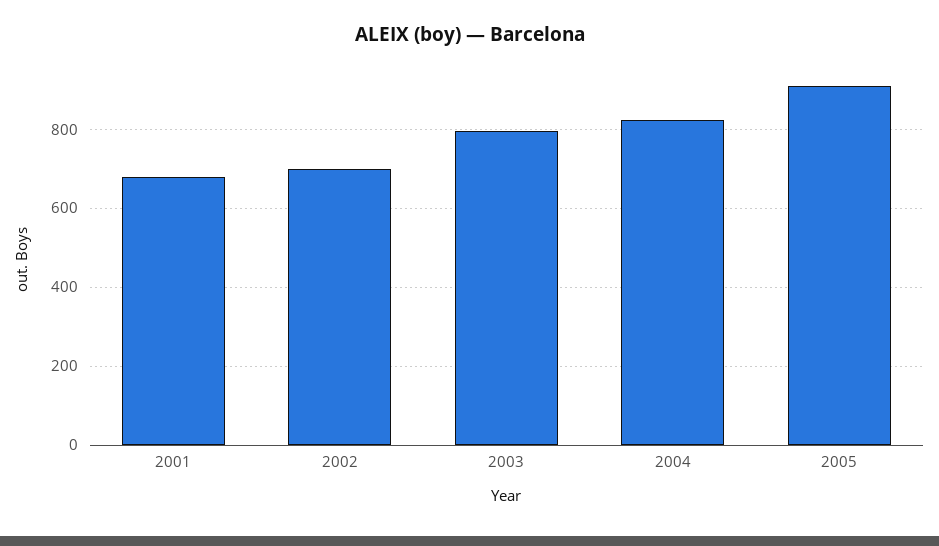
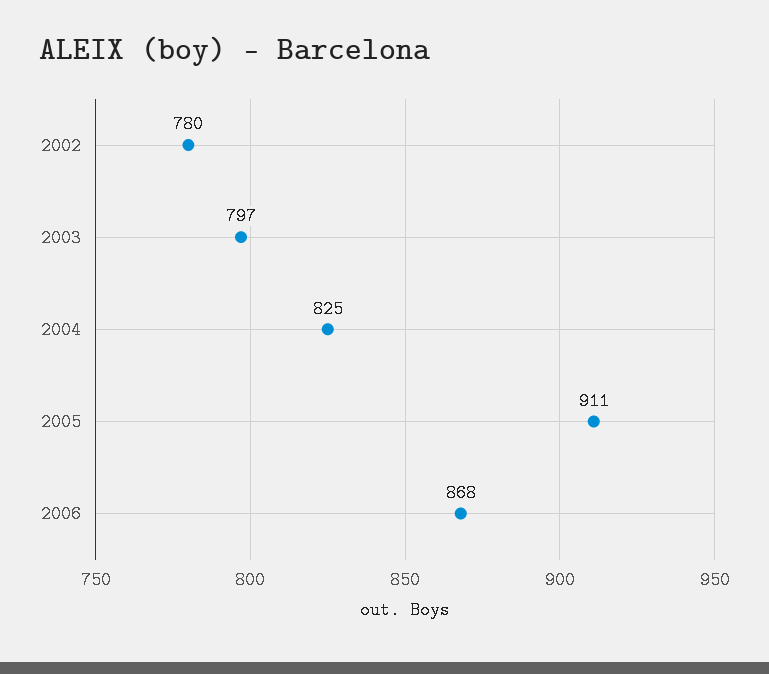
2001: 680 -> none
2002: 700 -> 780
2006: none -> 868

